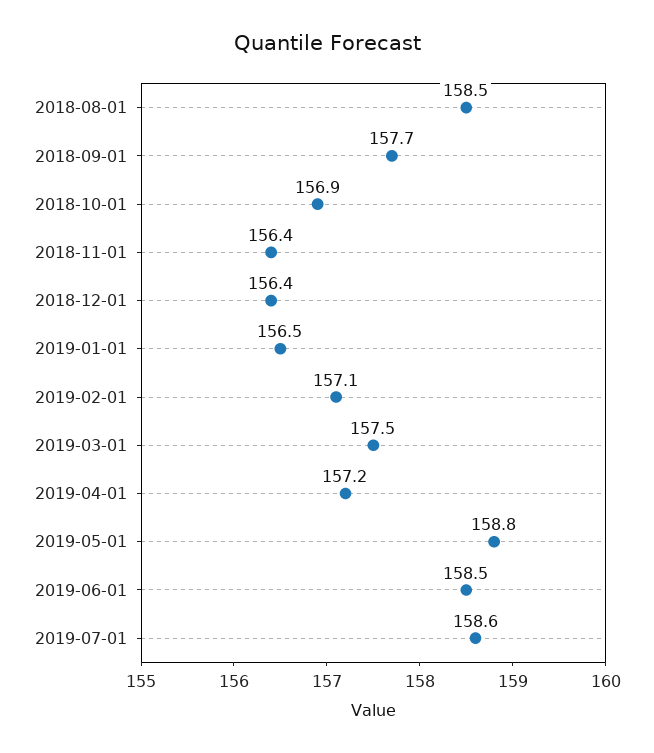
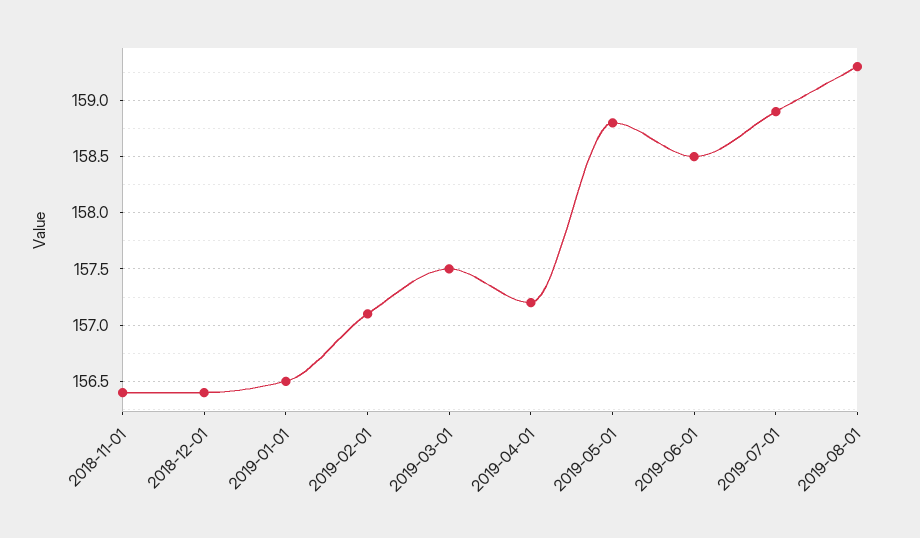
2018-08-01: 158.5 -> none
2018-09-01: 157.7 -> none
2018-10-01: 156.9 -> none
2019-07-01: 158.6 -> 158.9
2019-08-01: none -> 159.3

